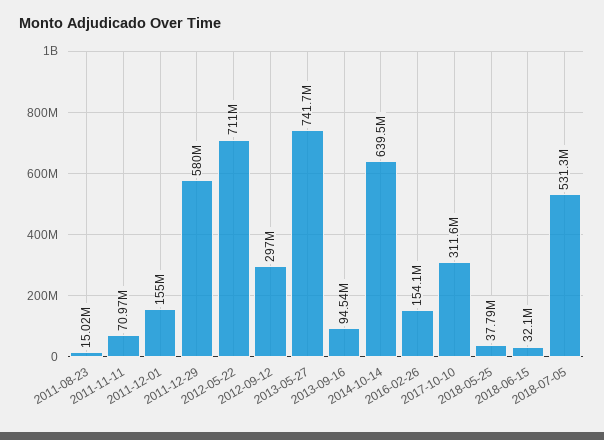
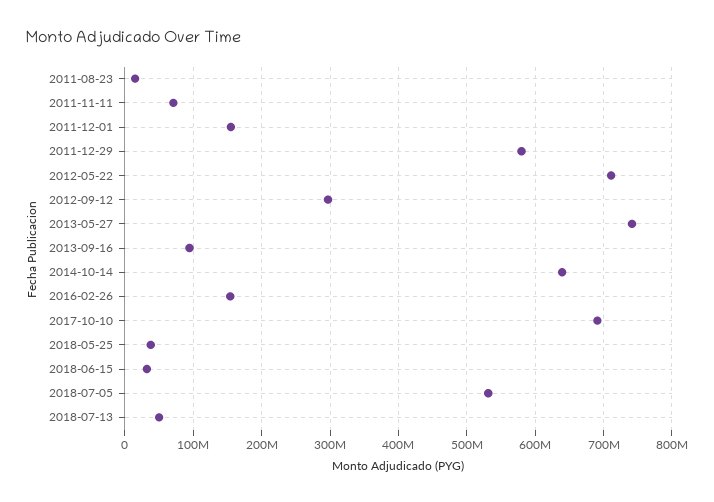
2017-10-10: 311600000 -> 690000000
2018-07-13: none -> 50000000

